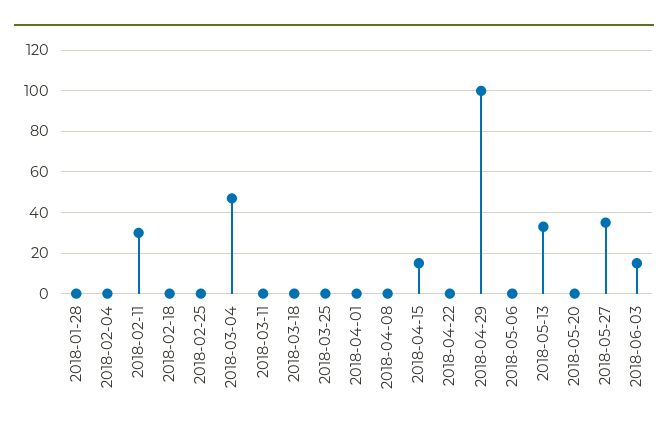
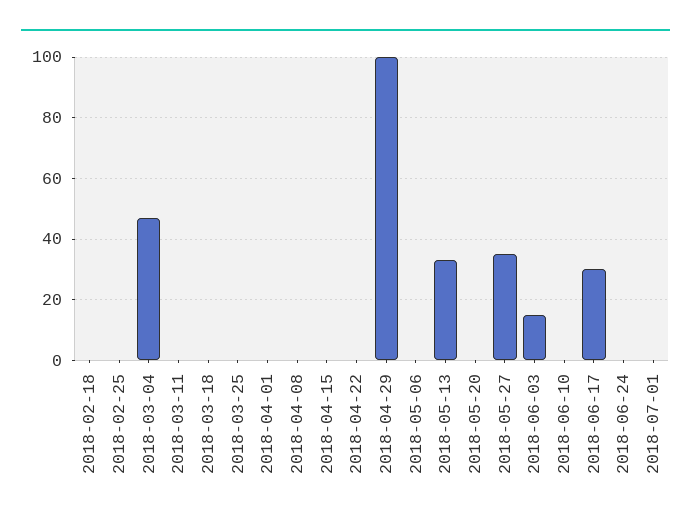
2018-01-28: 0 -> none
2018-02-04: 0 -> none
2018-02-11: 30 -> none
2018-04-15: 15 -> 0
2018-06-10: none -> 0
2018-06-17: none -> 30
2018-06-24: none -> 0
2018-07-01: none -> 0

